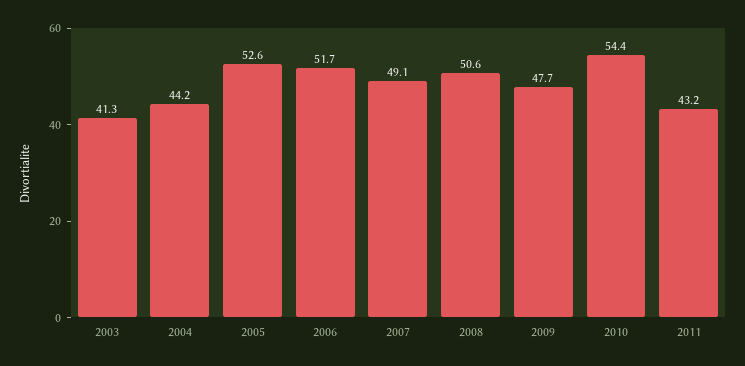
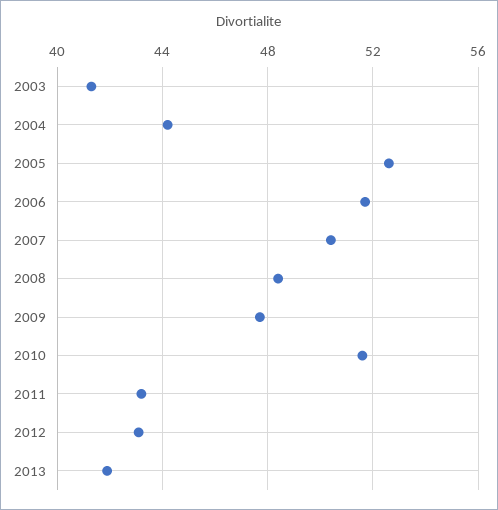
2007: 49.1 -> 50.5
2008: 50.6 -> 48.5
2010: 54.4 -> 51.5
2012: none -> 43
2013: none -> 42

